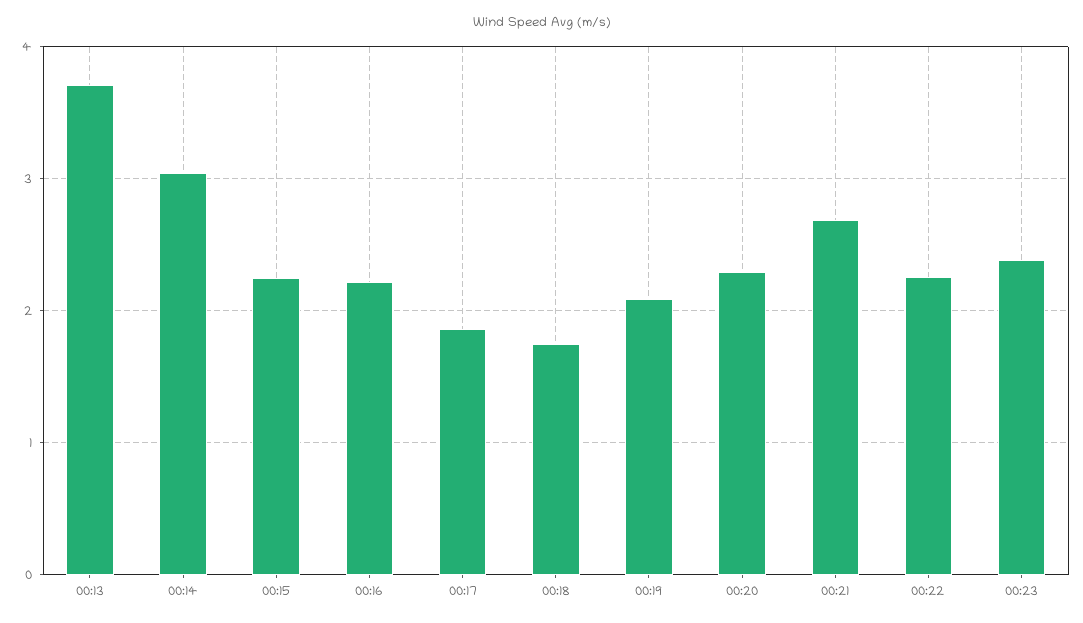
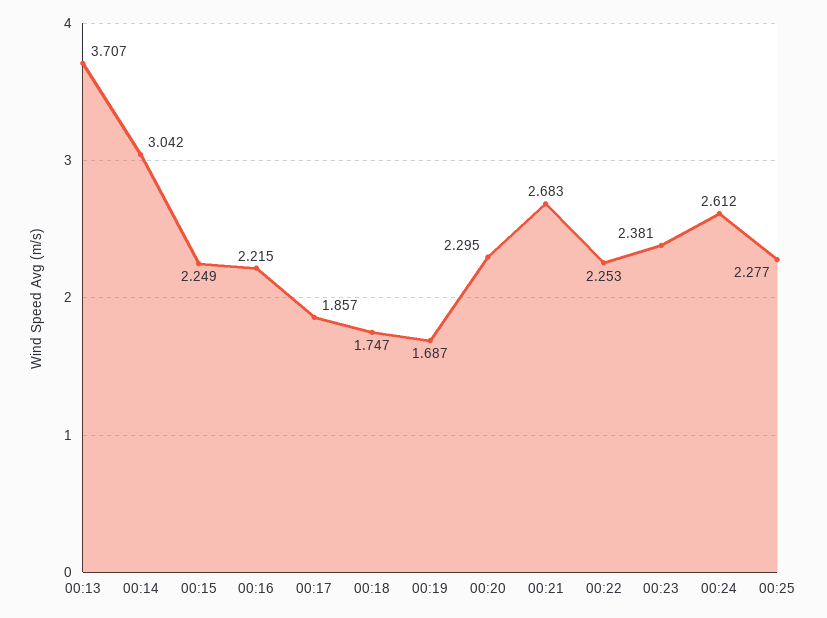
00:19: 2.1 -> 1.687
00:24: none -> 2.612
00:25: none -> 2.277

